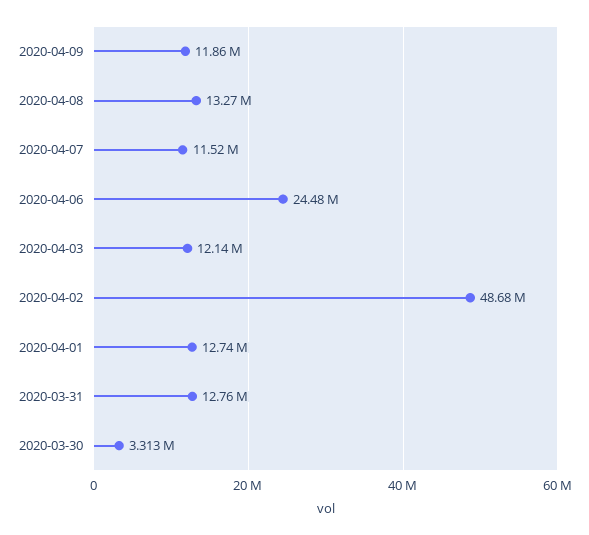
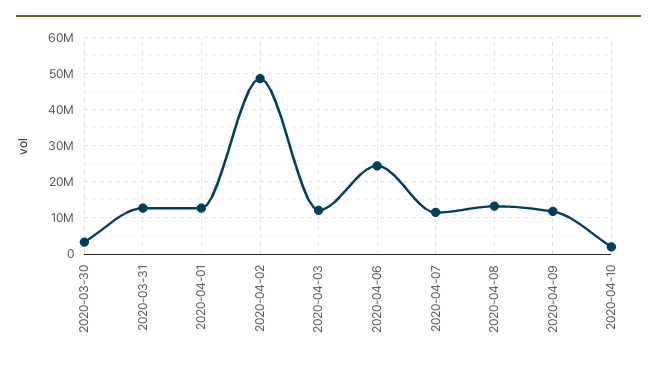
2020-04-10: none -> 2000000

